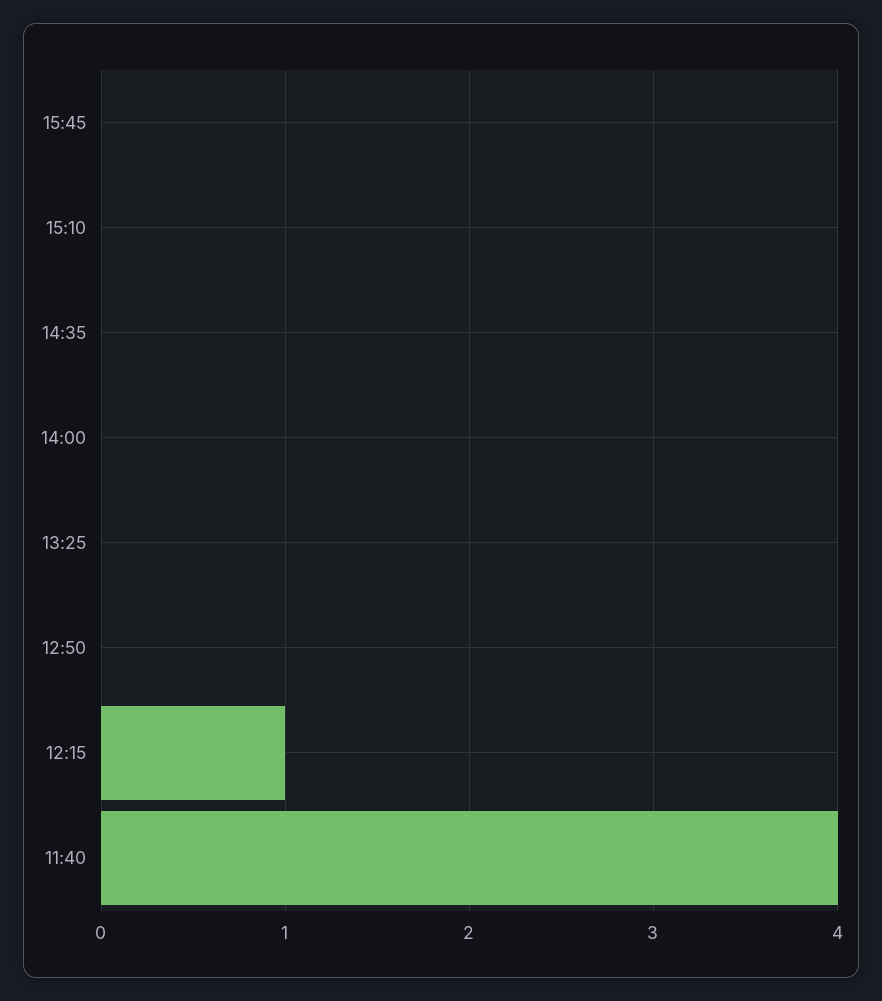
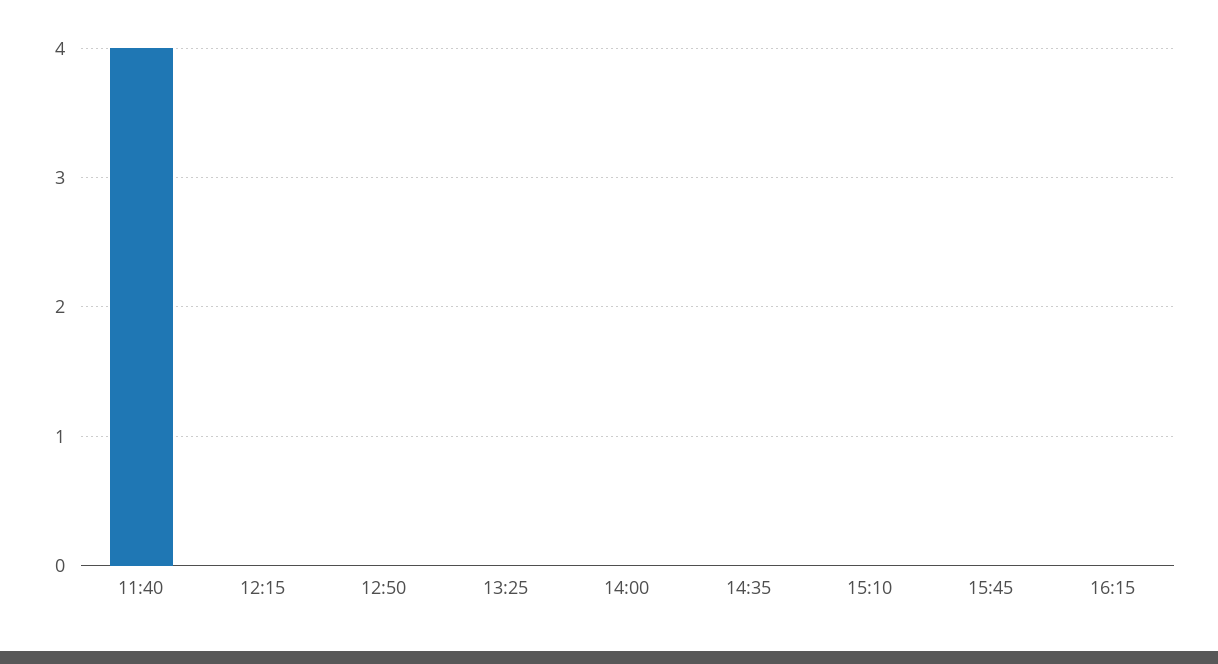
12:15: 1 -> 0
16:15: none -> 0

